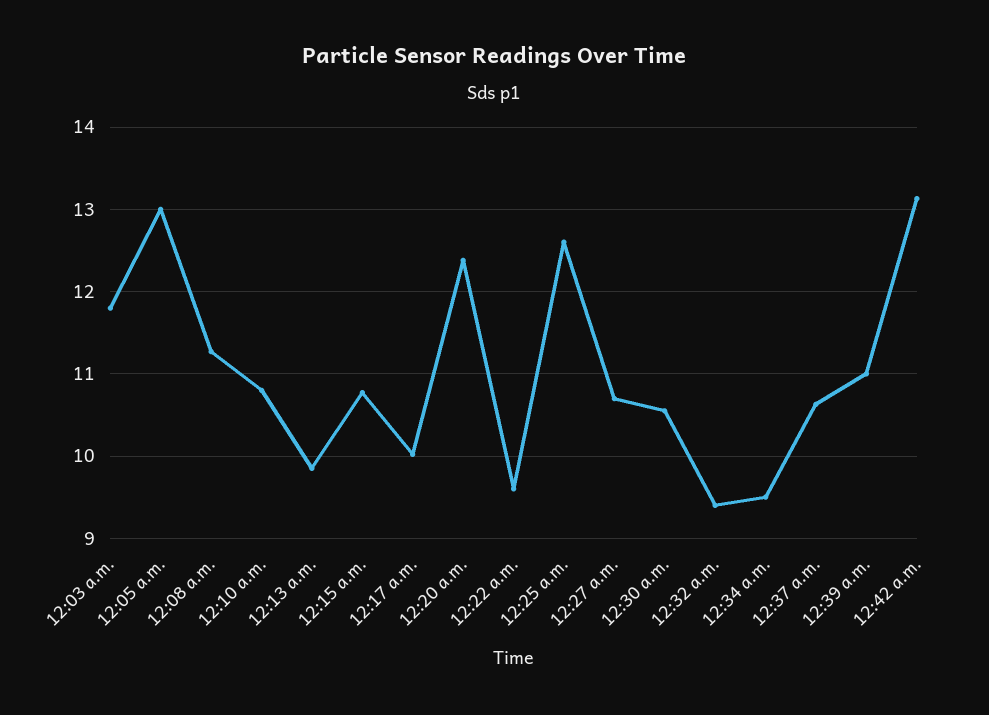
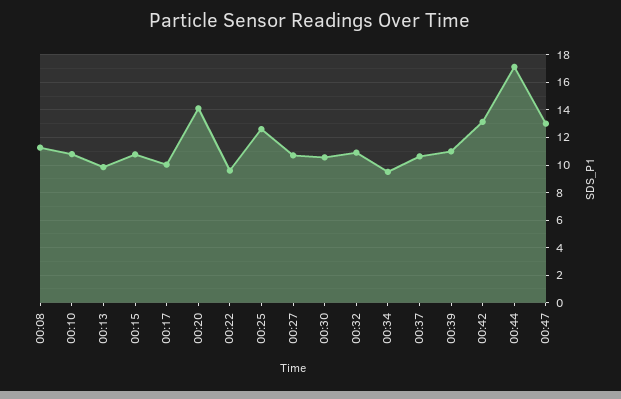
12:03 a.m.: 11.8 -> none
12:05 a.m.: 13 -> none
12:20 a.m.: 12.4 -> 14
12:32 a.m.: 9.4 -> 11
00:44: none -> 17
00:47: none -> 13

